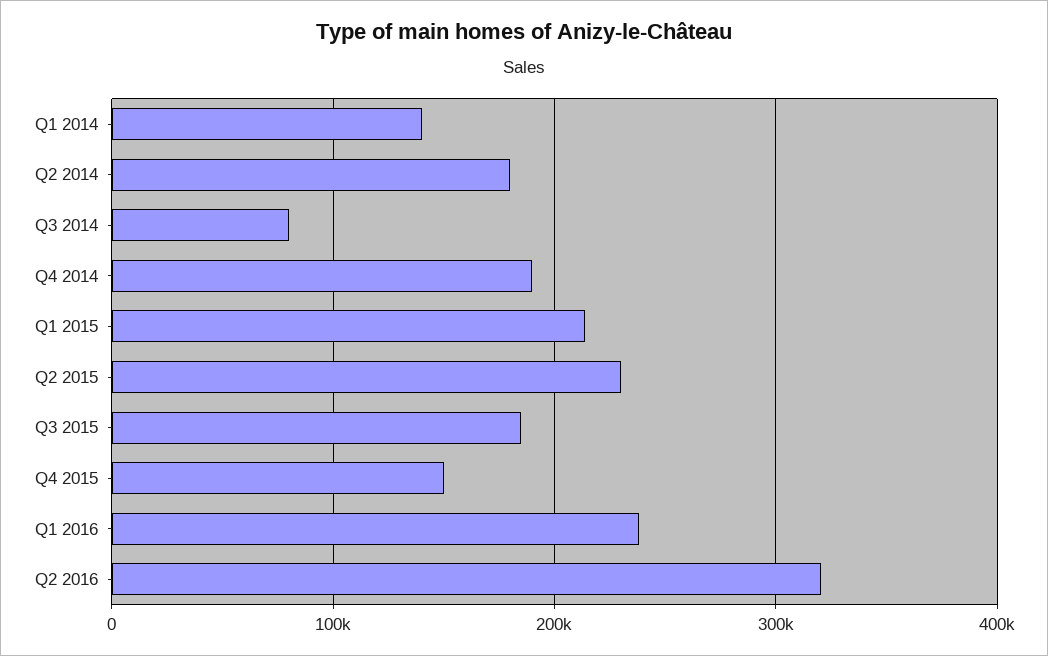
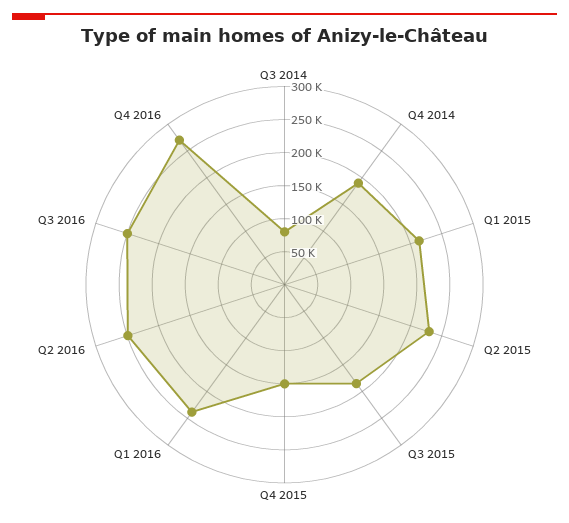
Q1 2014: 140000 -> none
Q2 2014: 180000 -> none
Q2 2016: 320000 -> 250000
Q3 2016: none -> 250000
Q4 2016: none -> 275000

